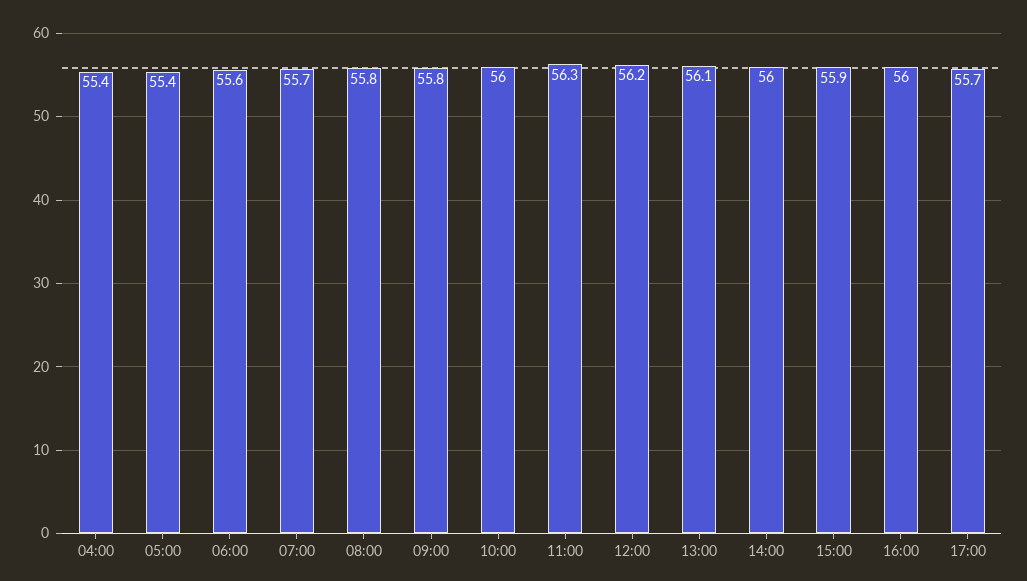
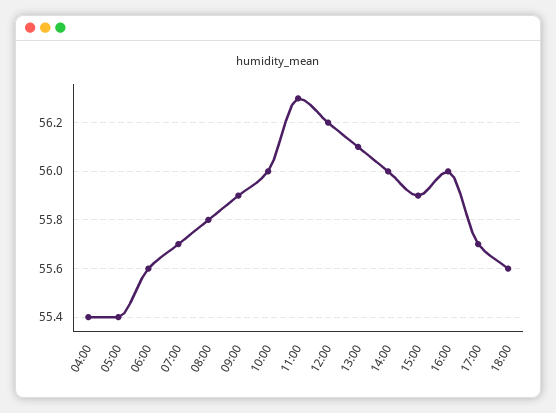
09:00: 55.8 -> 55.9
18:00: none -> 55.6

